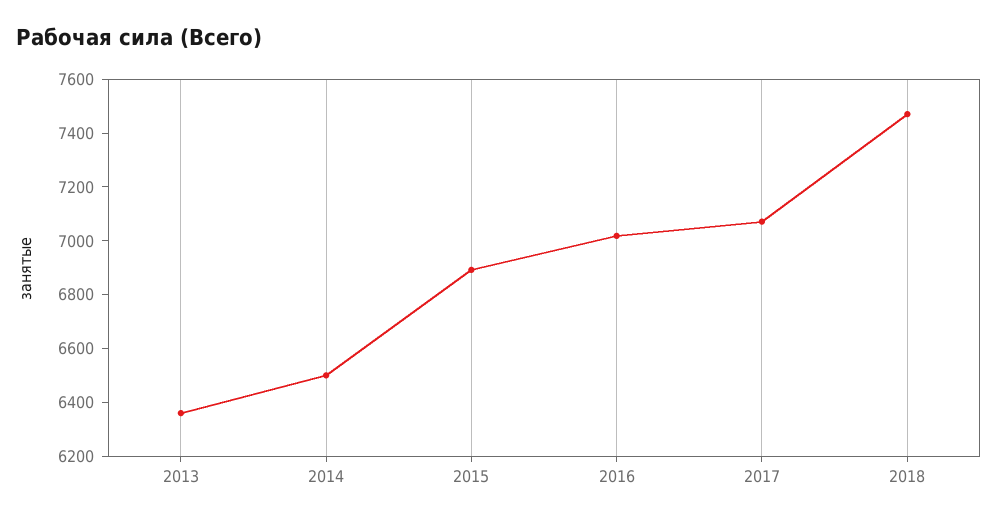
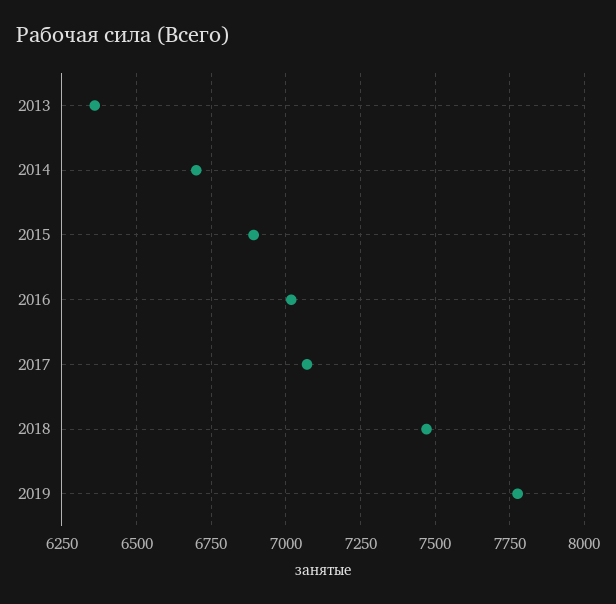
2014: 6500 -> 6700
2019: none -> 7775

